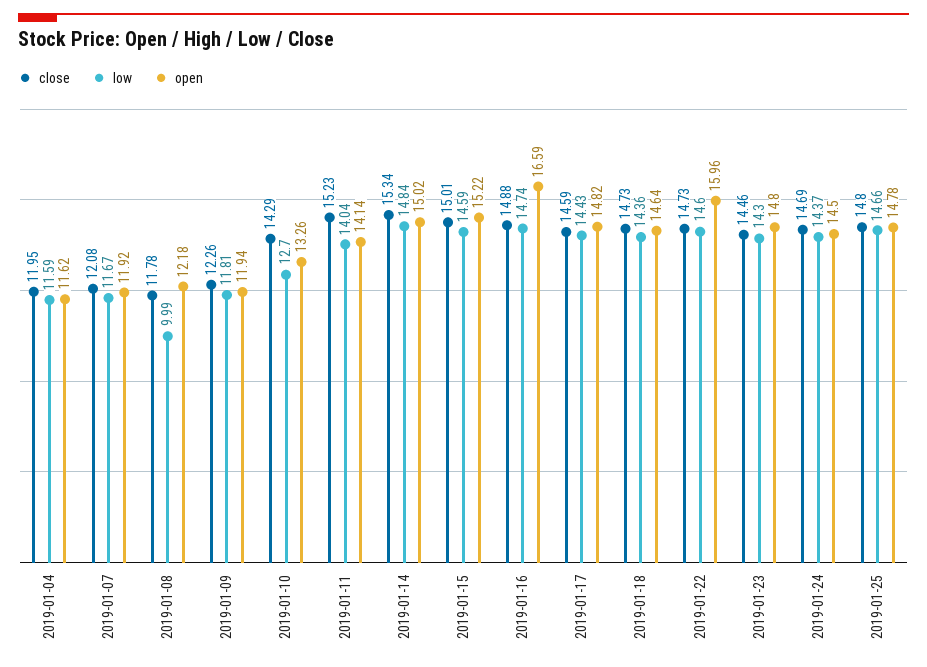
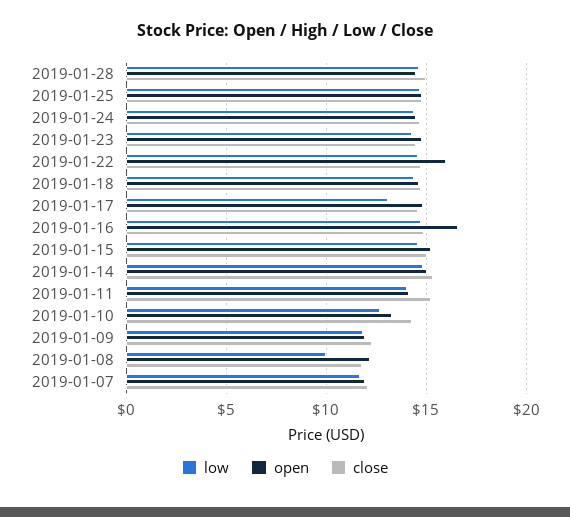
close, 2019-01-04: 11.95 -> none
low, 2019-01-04: 11.59 -> none
open, 2019-01-04: 11.62 -> none
low, 2019-01-17: 14.43 -> 13
low, 2019-01-28: none -> 14.5
open, 2019-01-28: none -> 14.5
close, 2019-01-28: none -> 15

